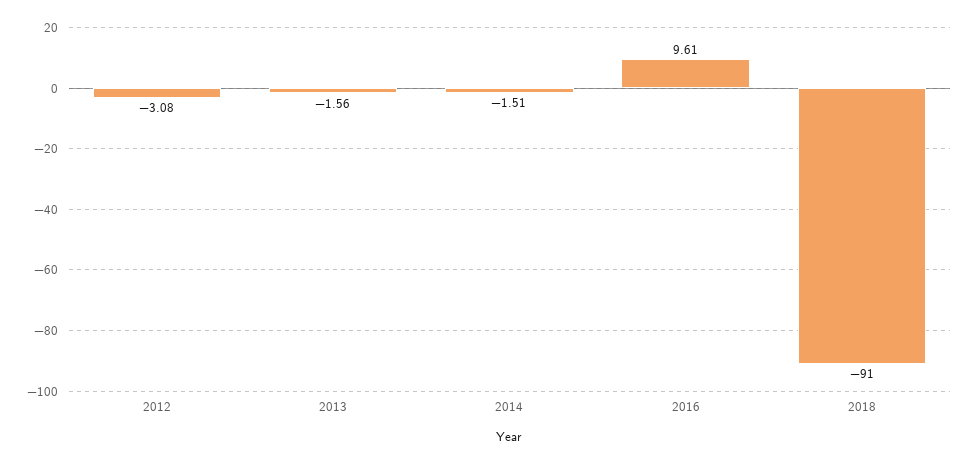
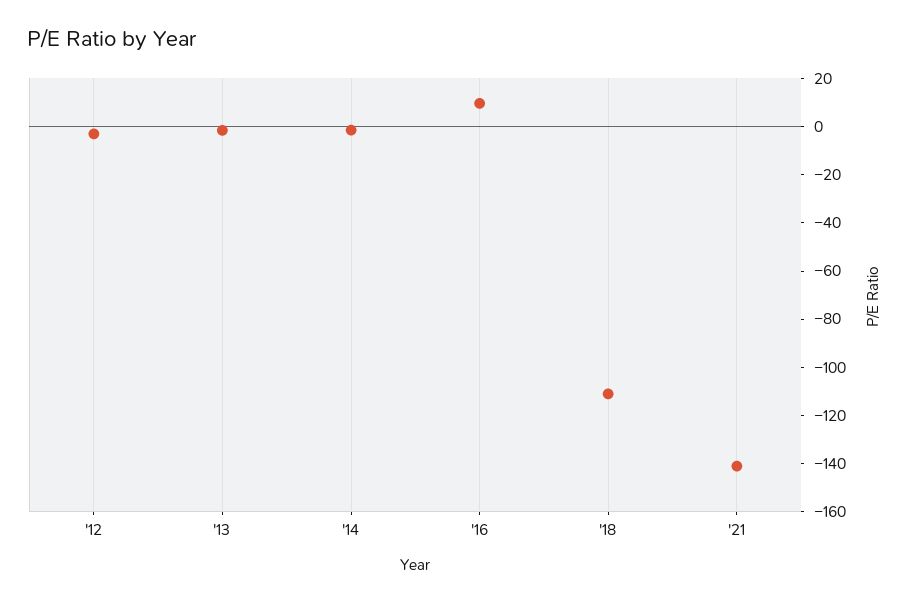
2018: -91 -> -110
'21: none -> -140

